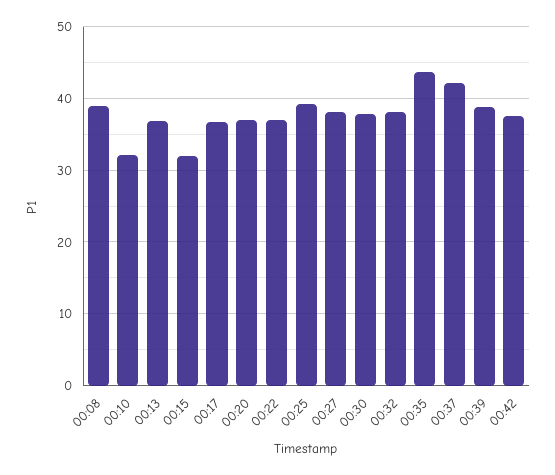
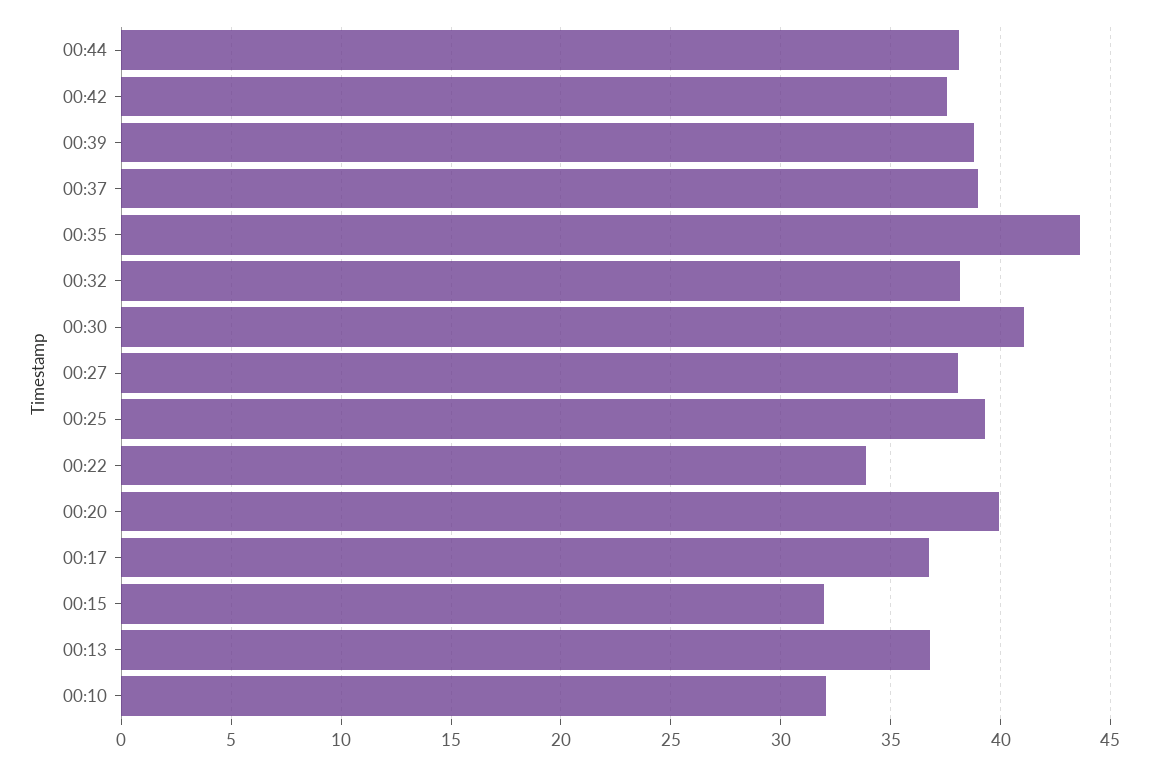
00:08: 39 -> none
00:20: 37 -> 40
00:22: 37 -> 34
00:30: 38 -> 41
00:37: 42 -> 39
00:44: none -> 38

